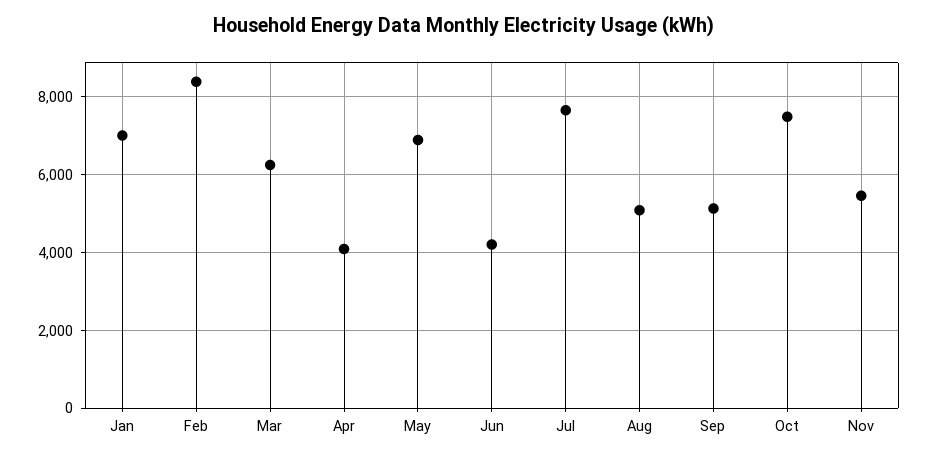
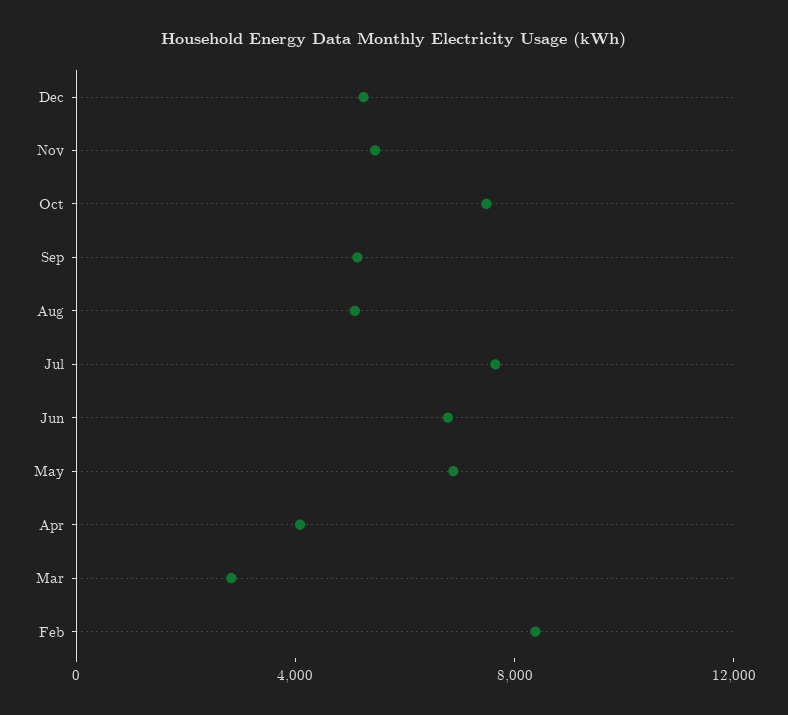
Jan: 7000 -> none
Mar: 6200 -> 3000
Jun: 4200 -> 7000
Dec: none -> 5000

